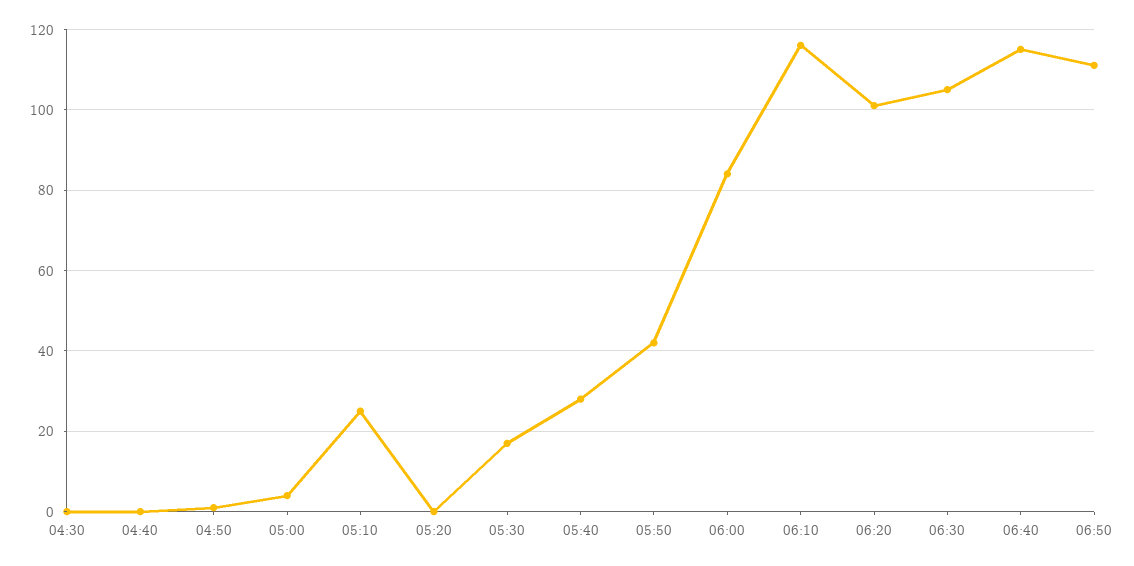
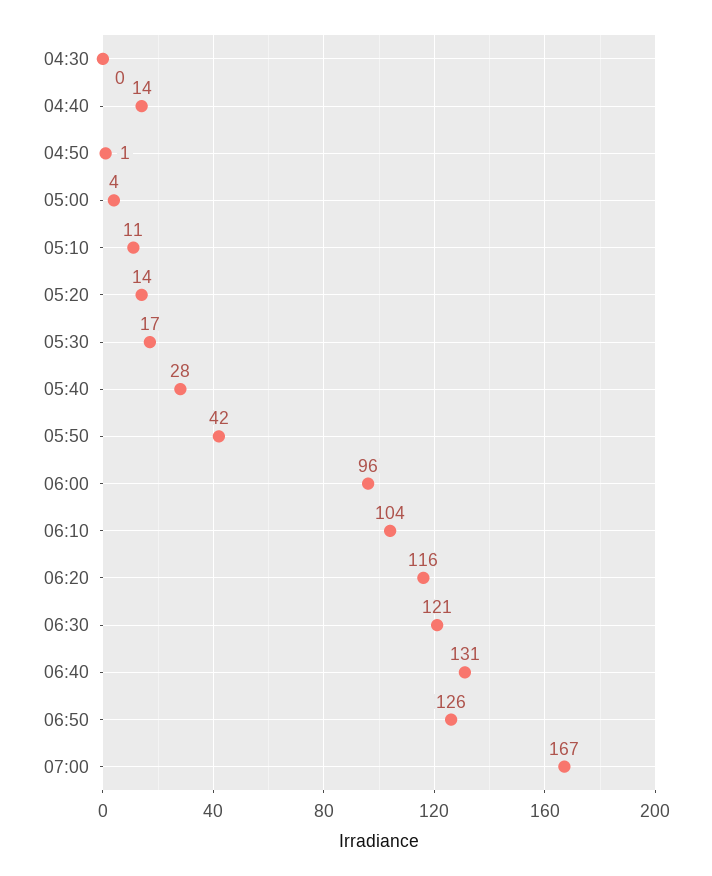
04:40: 0 -> 14
05:10: 25 -> 11
05:20: 0 -> 14
06:00: 85 -> 96
06:10: 115 -> 104
06:20: 100 -> 116
06:30: 105 -> 121
06:40: 115 -> 131
06:50: 110 -> 126
07:00: none -> 167

